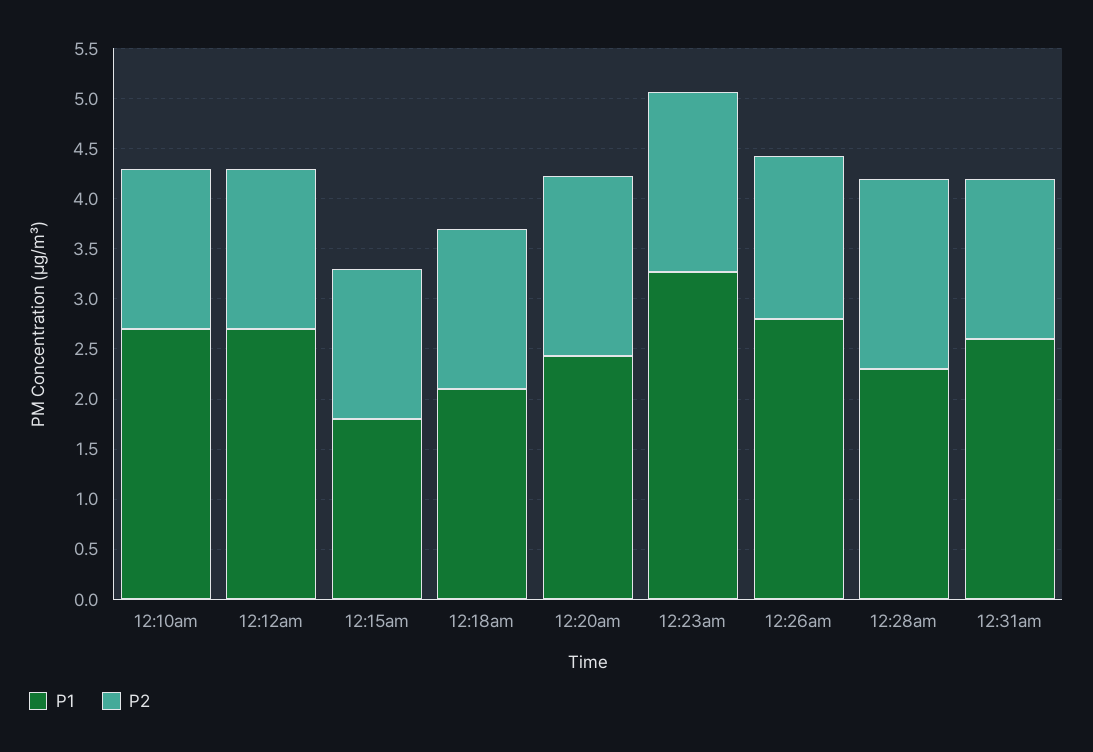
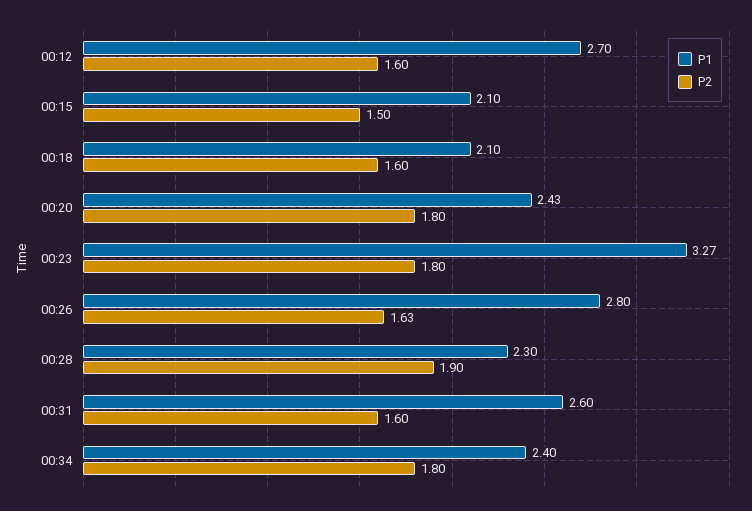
P1, 12:10am: 2.7 -> none
P2, 12:10am: 1.6 -> none
P1, 12:15am: 1.8 -> 2.1
P1, 00:34: none -> 2.4
P2, 00:34: none -> 1.8

